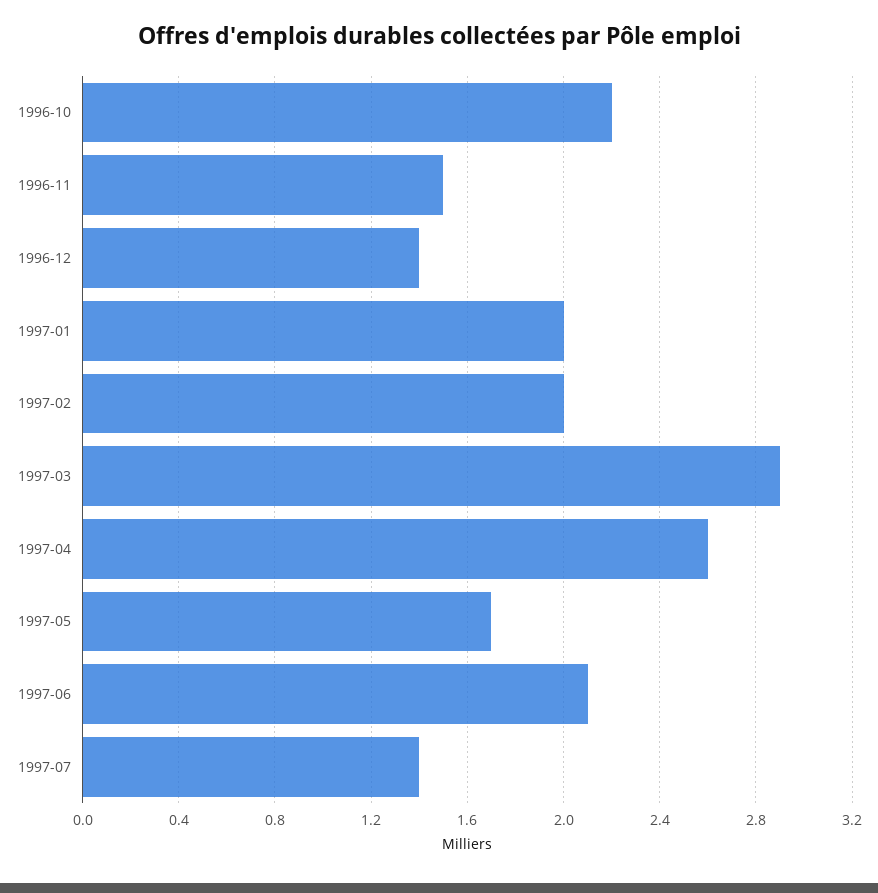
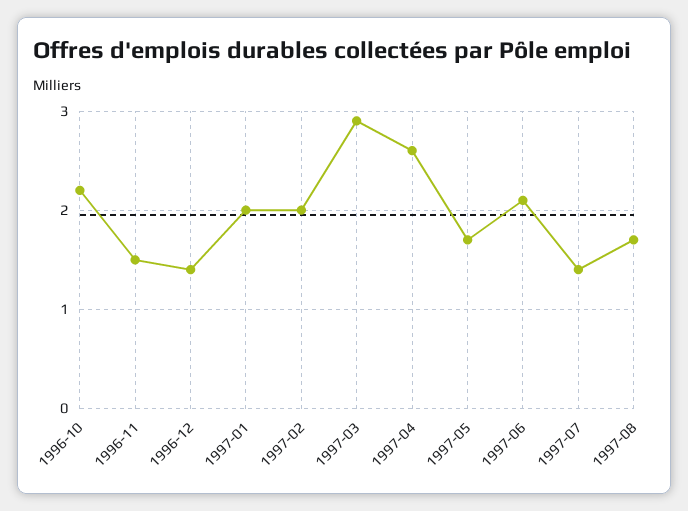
1997-08: none -> 1.7

